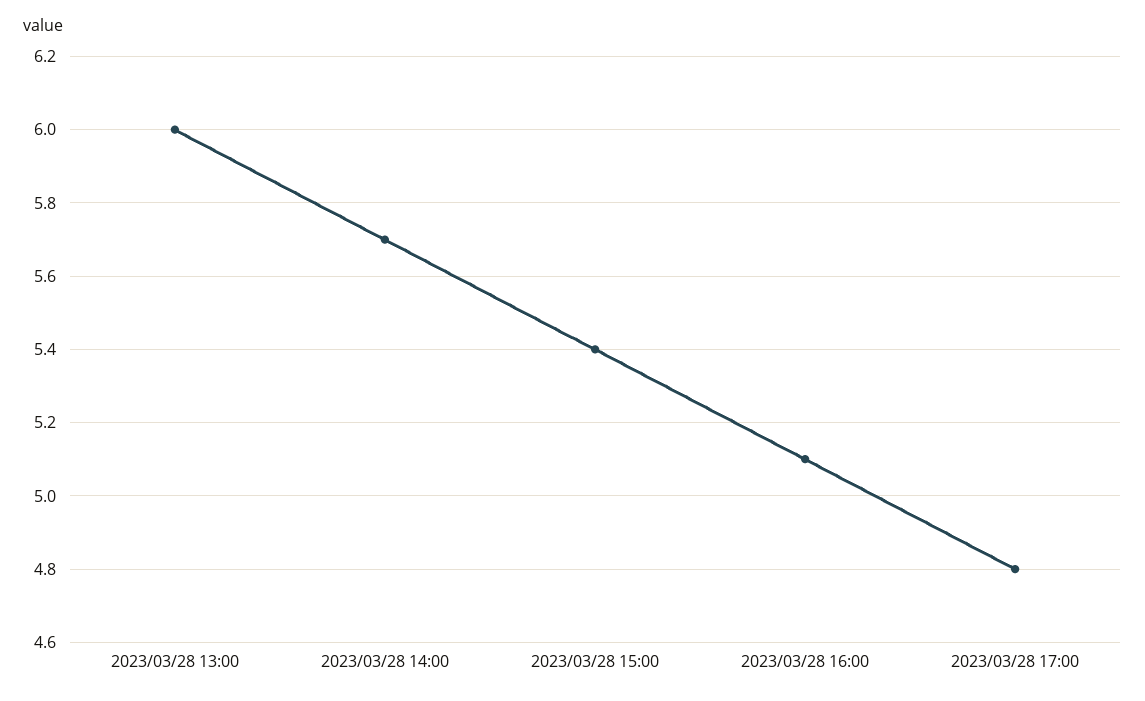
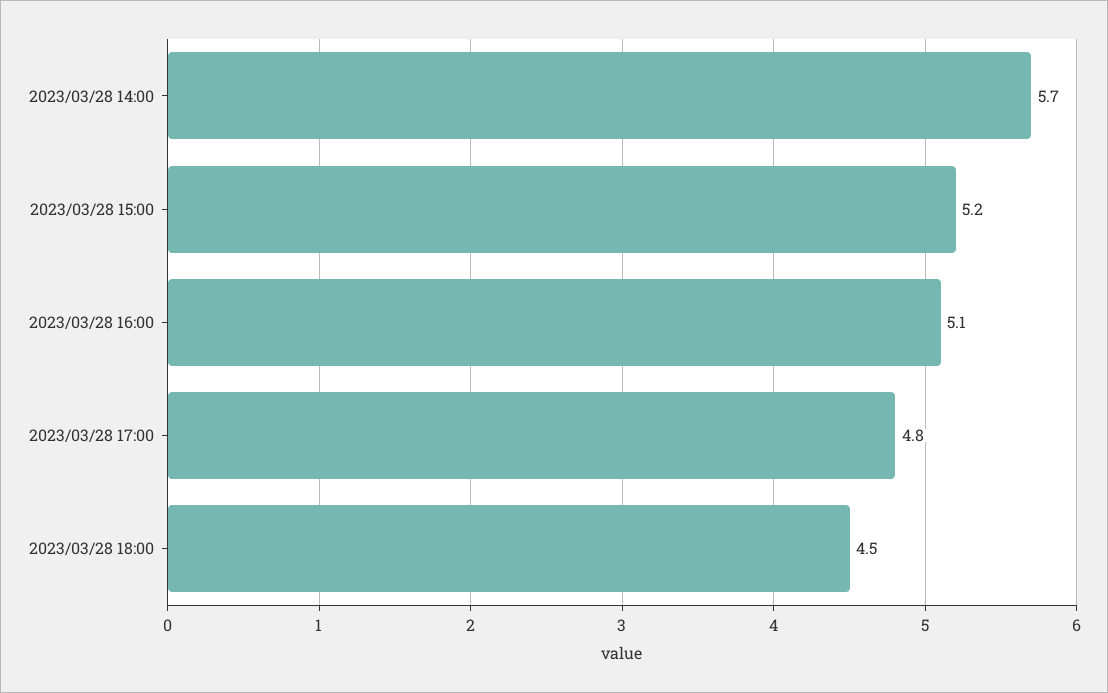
2023/03/28 13:00: 6 -> none
2023/03/28 15:00: 5.4 -> 5.2
2023/03/28 18:00: none -> 4.5

